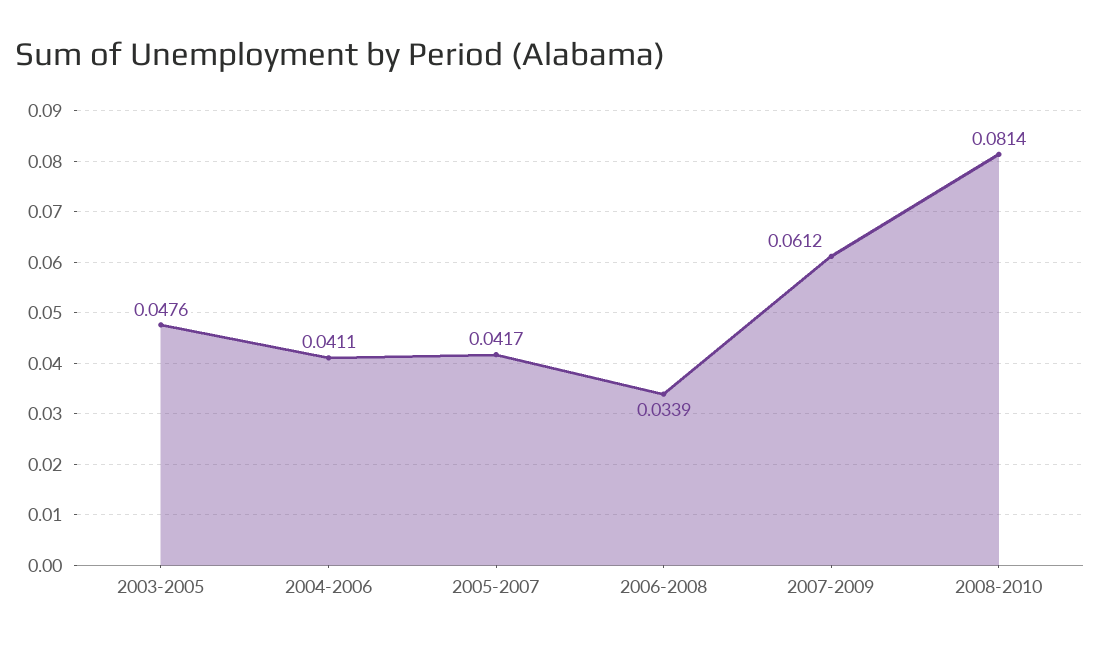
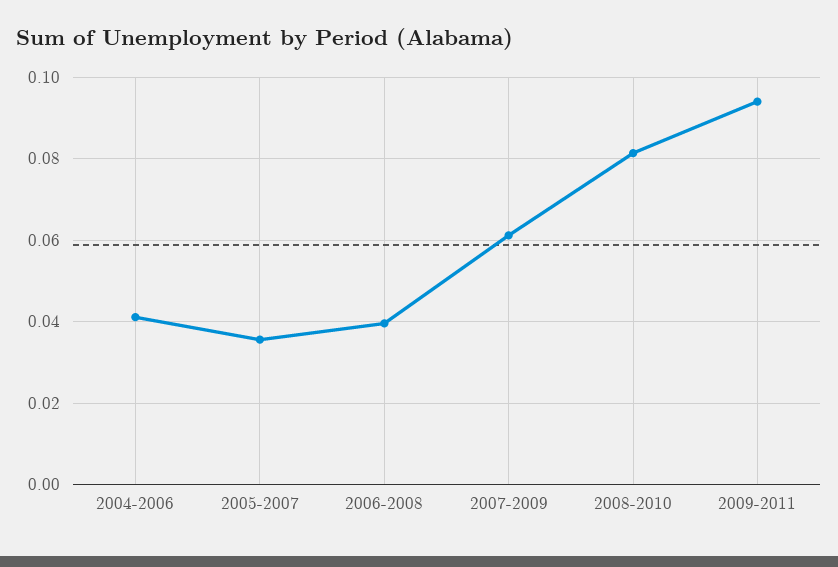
2003-2005: 0.0476 -> none
2005-2007: 0.0417 -> 0.036
2006-2008: 0.0339 -> 0.04
2009-2011: none -> 0.094

